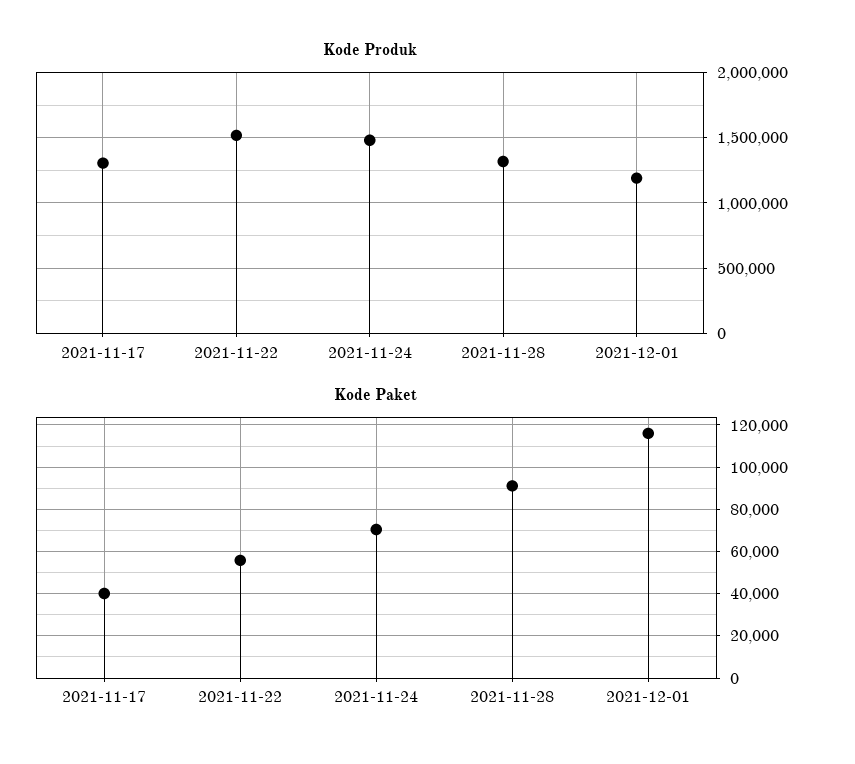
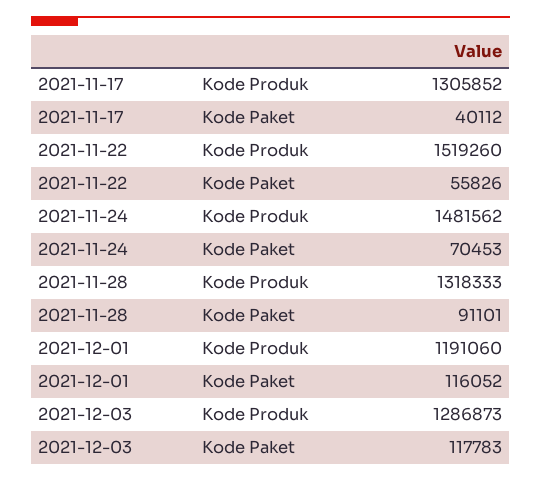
Kode Produk, 2021-12-03: none -> 1286873
Kode Paket, 2021-12-03: none -> 117783

